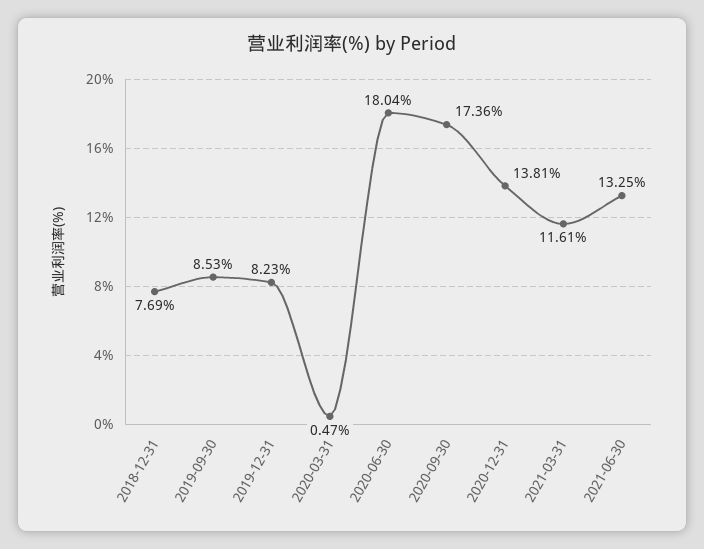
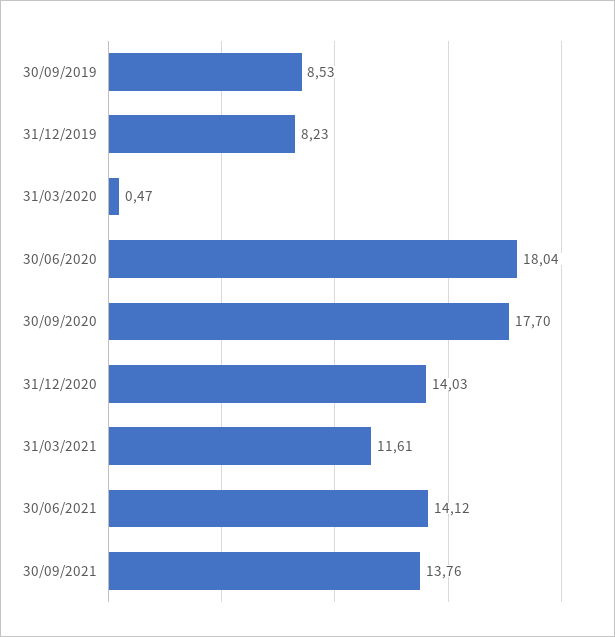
2018-12-31: 7.69 -> none
2020-09-30: 17.36 -> 17.7
2020-12-31: 13.81 -> 14.03
2021-06-30: 13.25 -> 14.12
30/09/2021: none -> 13.76

